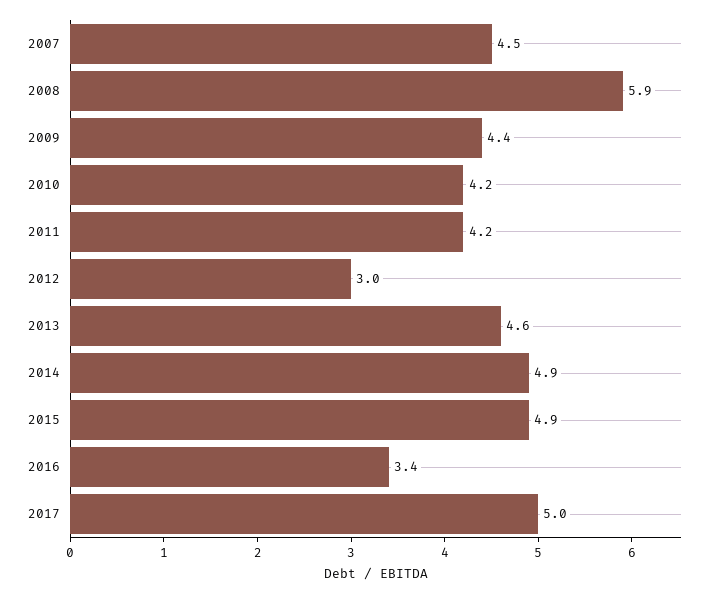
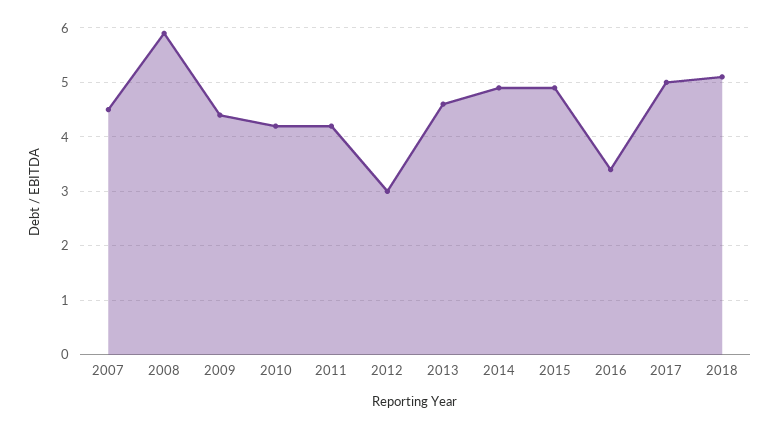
2018: none -> 5

